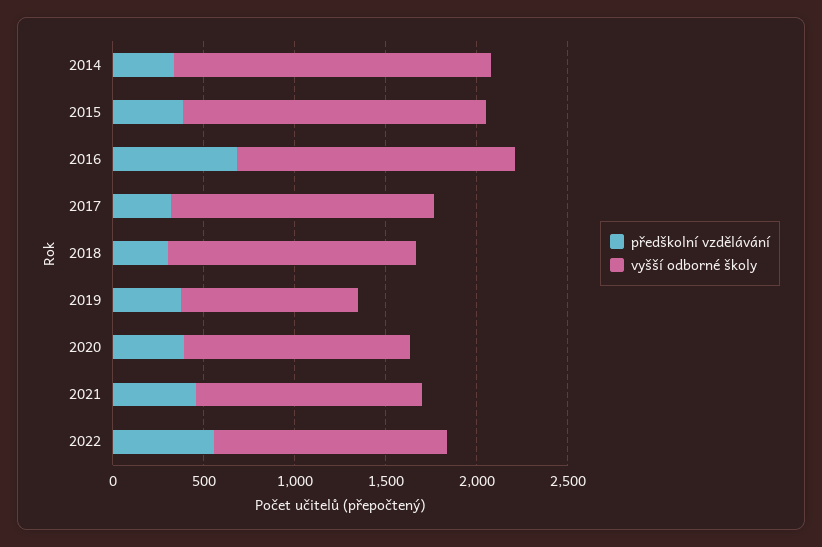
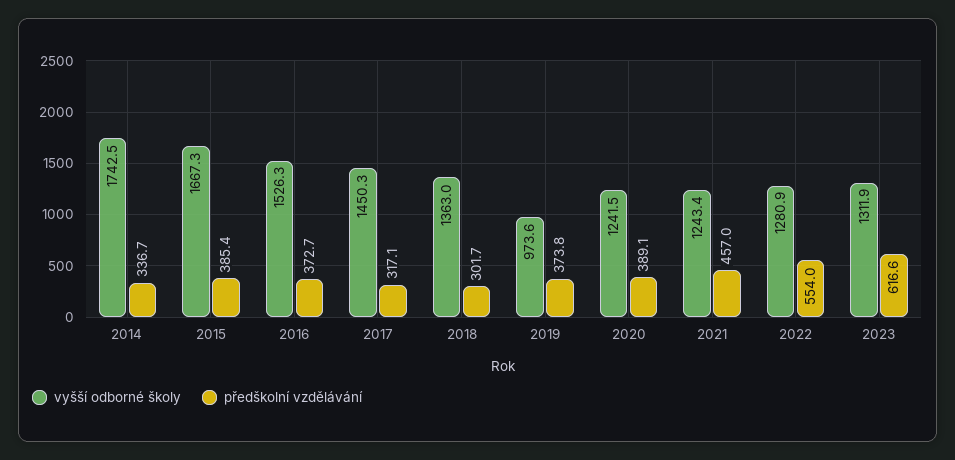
předškolní vzdělávání, 2016: 700 -> 372.7
vyšší odborné školy, 2023: none -> 1311.9
předškolní vzdělávání, 2023: none -> 616.6

